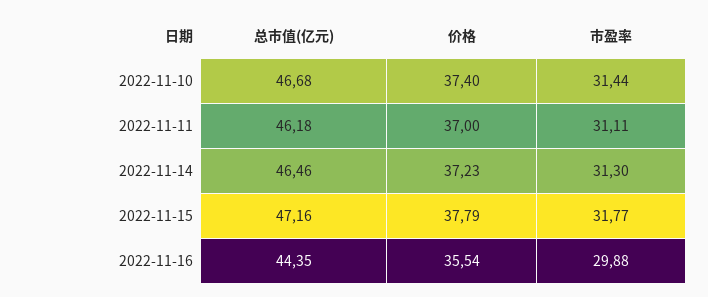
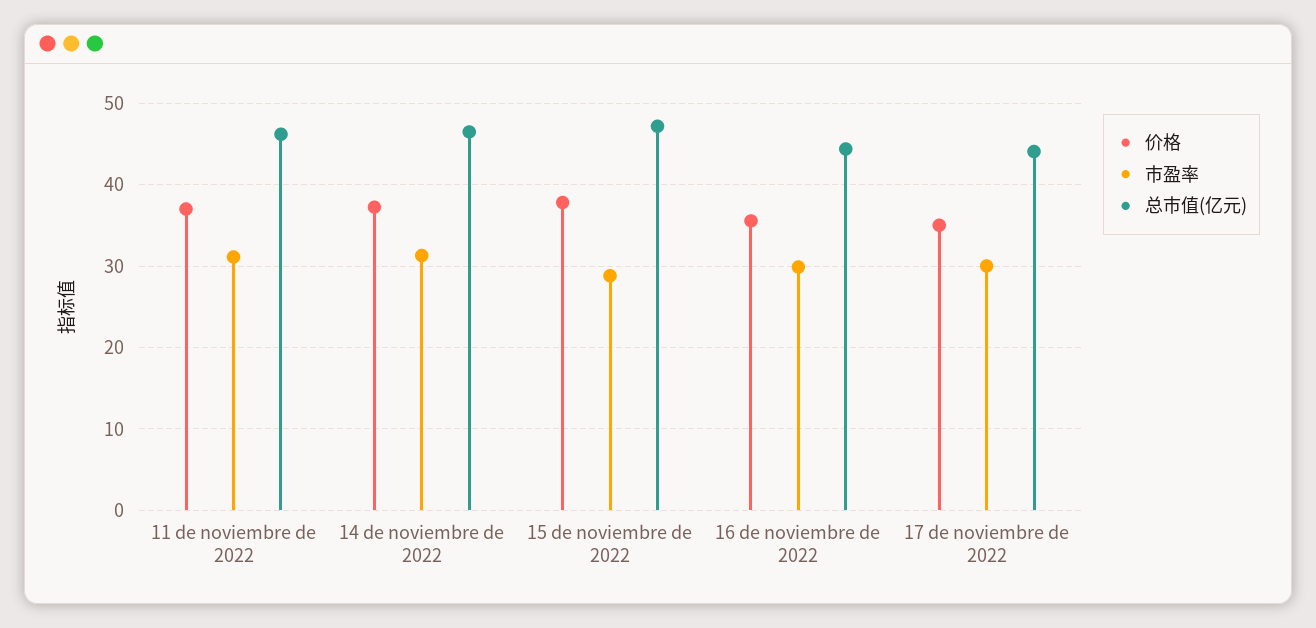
总市值(亿元), 2022-11-10: 46.68 -> none
价格, 2022-11-10: 37.4 -> none
市盈率, 2022-11-10: 31.44 -> none
市盈率, 2022-11-15: 31.77 -> 29
价格, 17 de noviembre de 2022: none -> 35
市盈率, 17 de noviembre de 2022: none -> 30
总市值(亿元), 17 de noviembre de 2022: none -> 44

